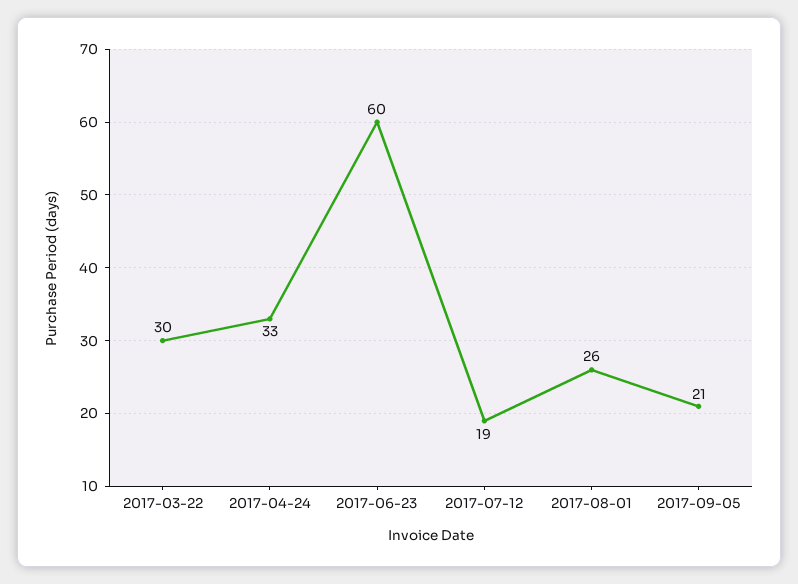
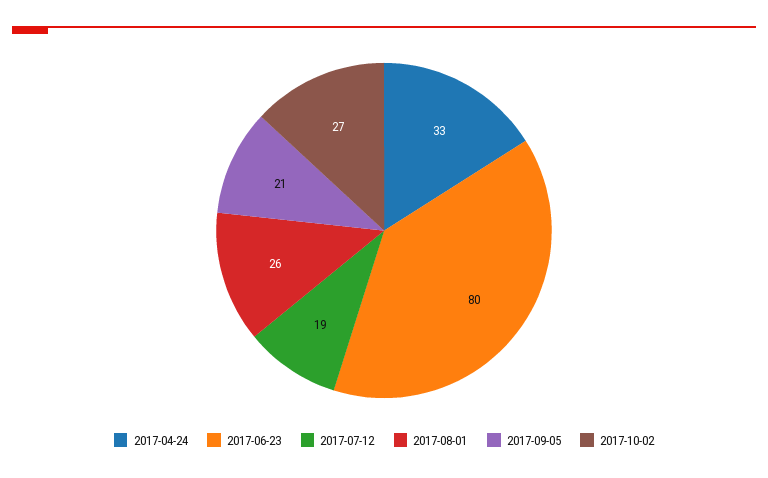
2017-03-22: 30 -> none
2017-06-23: 60 -> 80
2017-10-02: none -> 27

